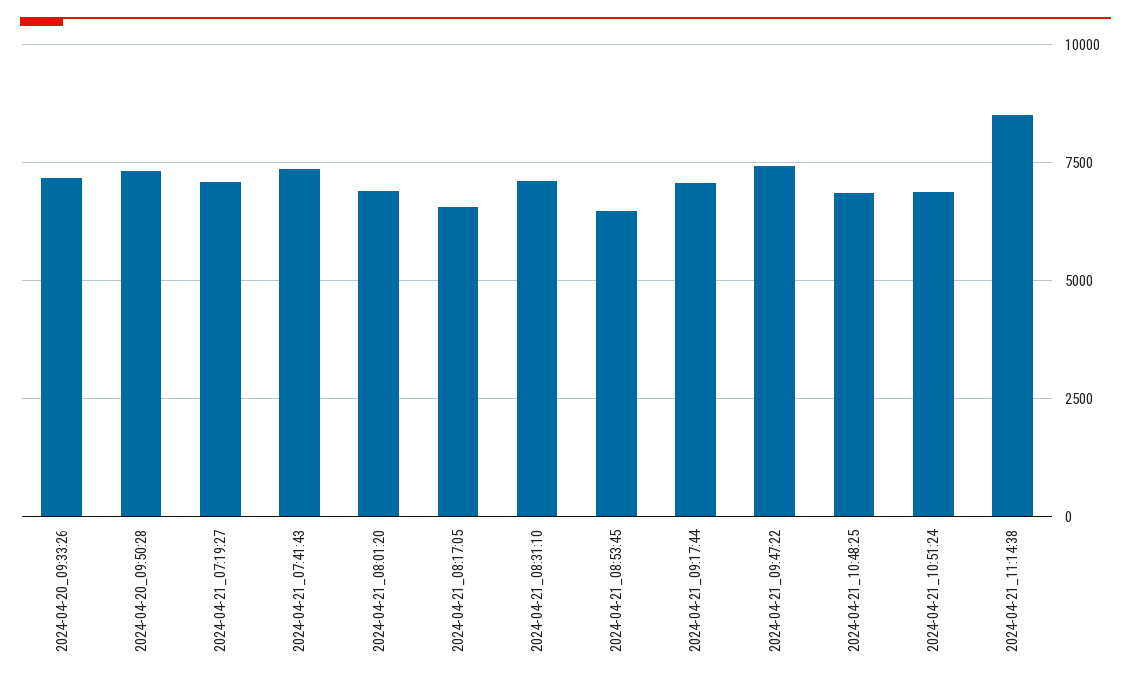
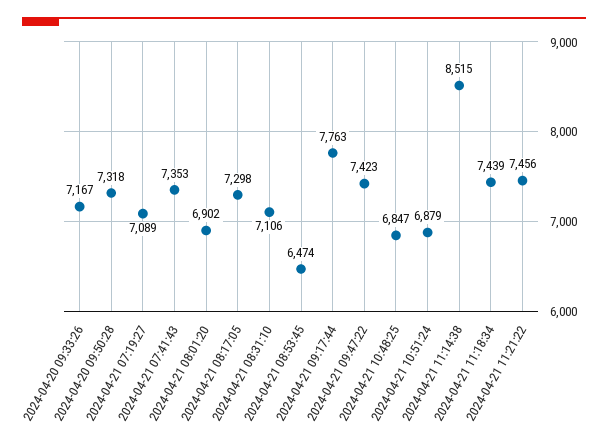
2024-04-21_08:17:05: 6500 -> 7298
2024-04-21_09:17:44: 7000 -> 7763
2024-04-21 11:18:34: none -> 7439
2024-04-21 11:21:22: none -> 7456

